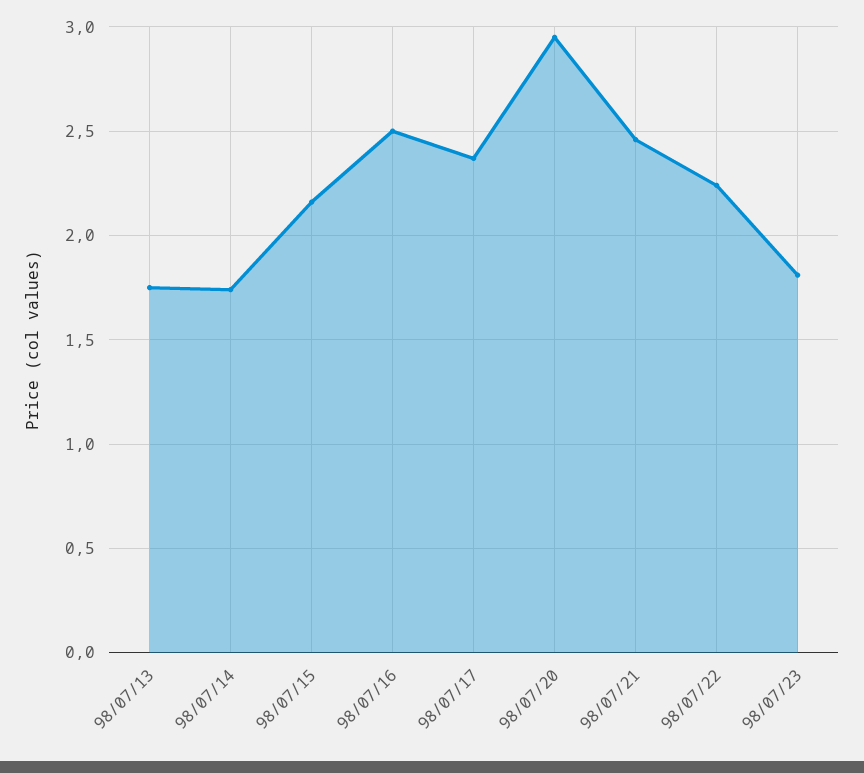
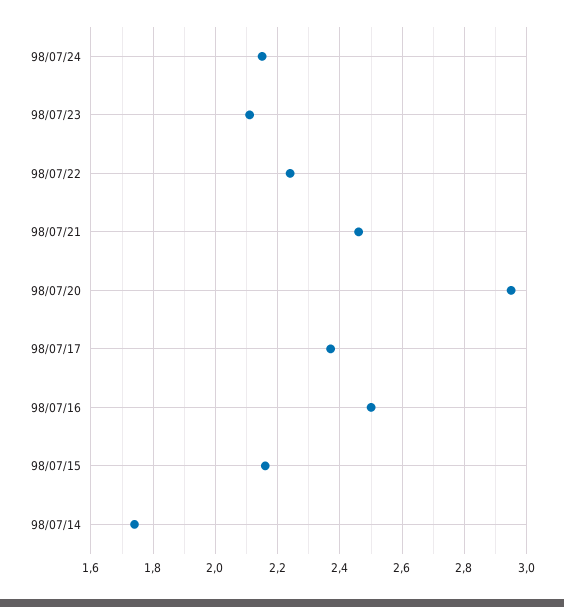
98/07/13: 1.75 -> none
98/07/23: 1.8 -> 2.1
98/07/24: none -> 2.15

